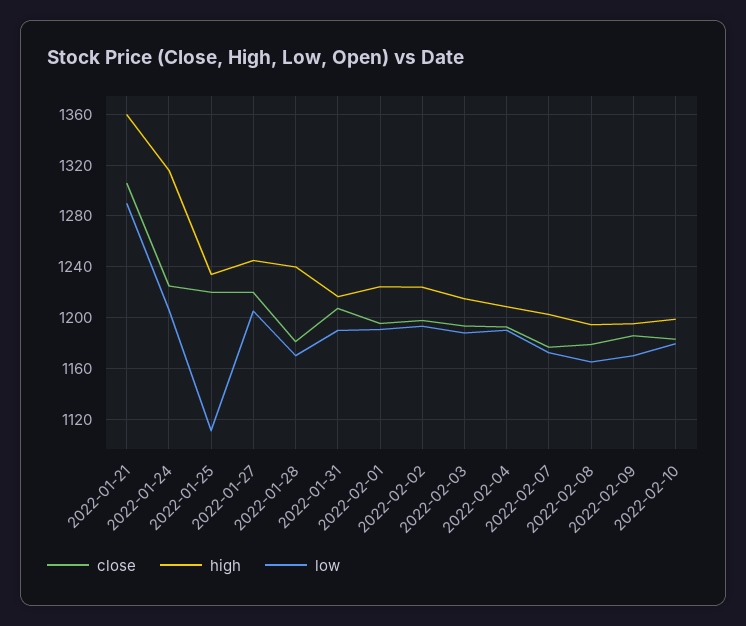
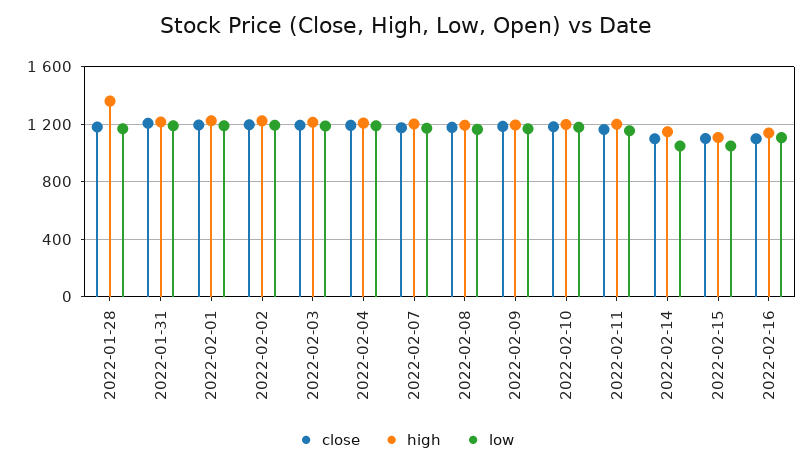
close, 2022-01-21: 1305 -> none
high, 2022-01-21: 1360 -> none
low, 2022-01-21: 1290 -> none
close, 2022-01-24: 1225 -> none
high, 2022-01-24: 1315 -> none
low, 2022-01-24: 1205 -> none
close, 2022-01-25: 1220 -> none
high, 2022-01-25: 1235 -> none
low, 2022-01-25: 1110 -> none
close, 2022-01-27: 1220 -> none
high, 2022-01-27: 1245 -> none
low, 2022-01-27: 1205 -> none
high, 2022-01-28: 1240 -> 1350
close, 2022-02-11: none -> 1150
high, 2022-02-11: none -> 1200
low, 2022-02-11: none -> 1150
close, 2022-02-14: none -> 1100
high, 2022-02-14: none -> 1150
low, 2022-02-14: none -> 1050
close, 2022-02-15: none -> 1100
high, 2022-02-15: none -> 1100
low, 2022-02-15: none -> 1050
close, 2022-02-16: none -> 1100
high, 2022-02-16: none -> 1150
low, 2022-02-16: none -> 1100

